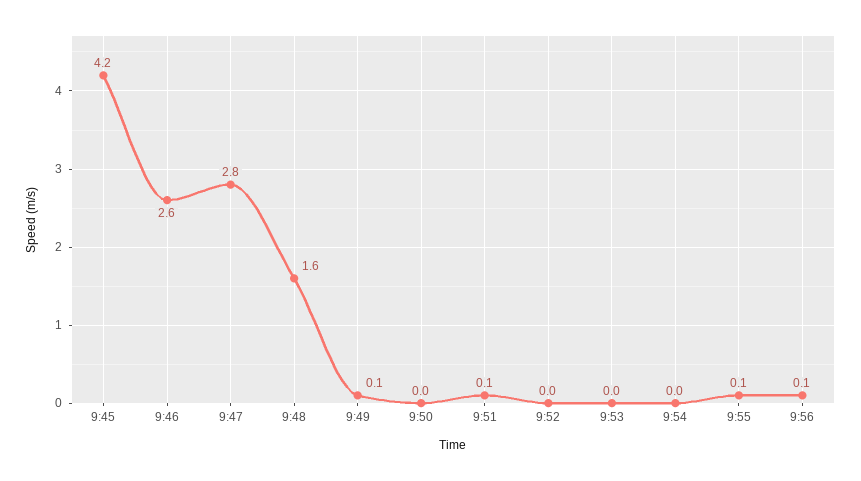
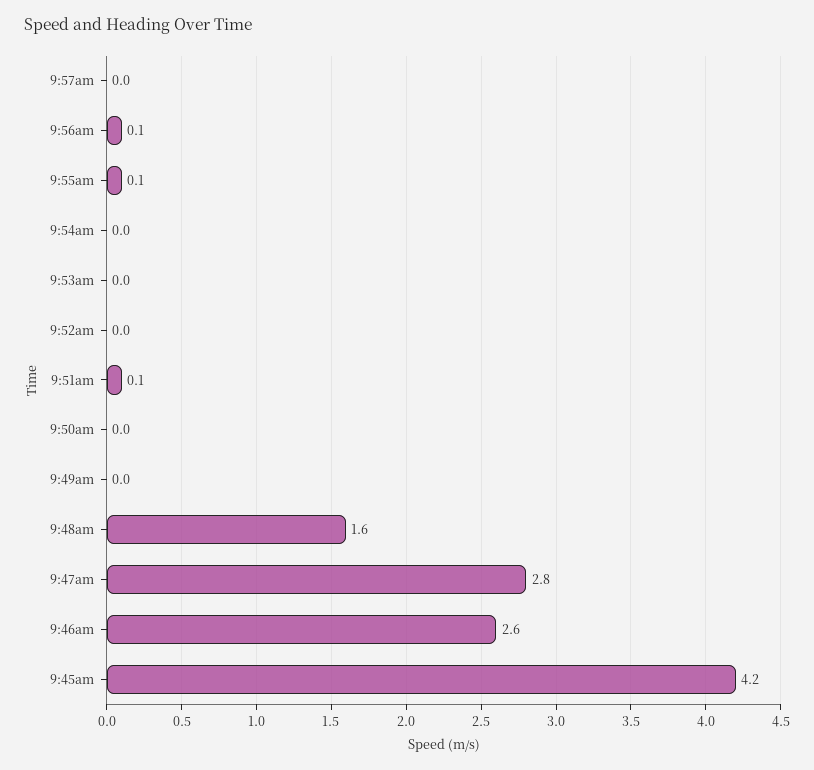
9:49: 0.1 -> 0
9:57am: none -> 0

